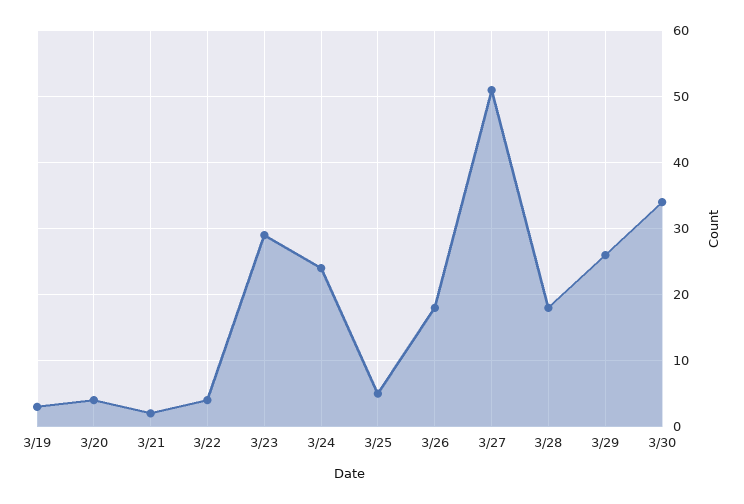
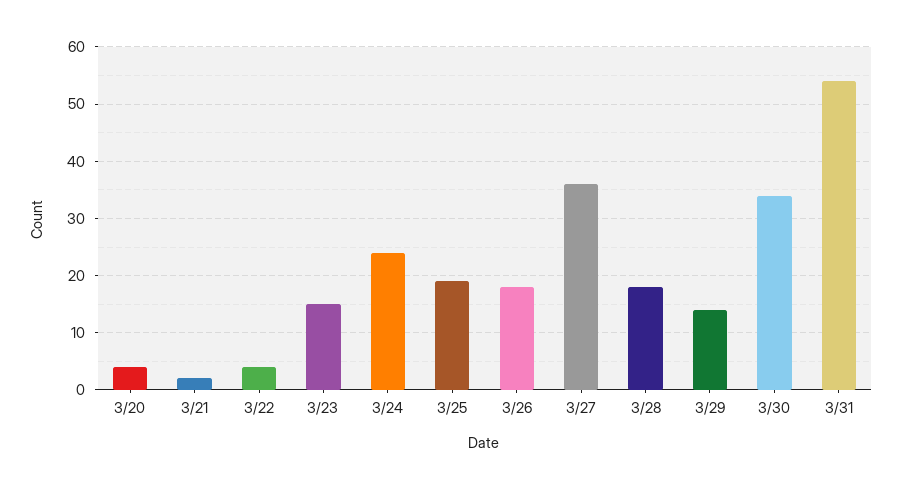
3/19: 3 -> none
3/23: 29 -> 15
3/25: 5 -> 20
3/27: 51 -> 35
3/29: 26 -> 15
3/31: none -> 55

